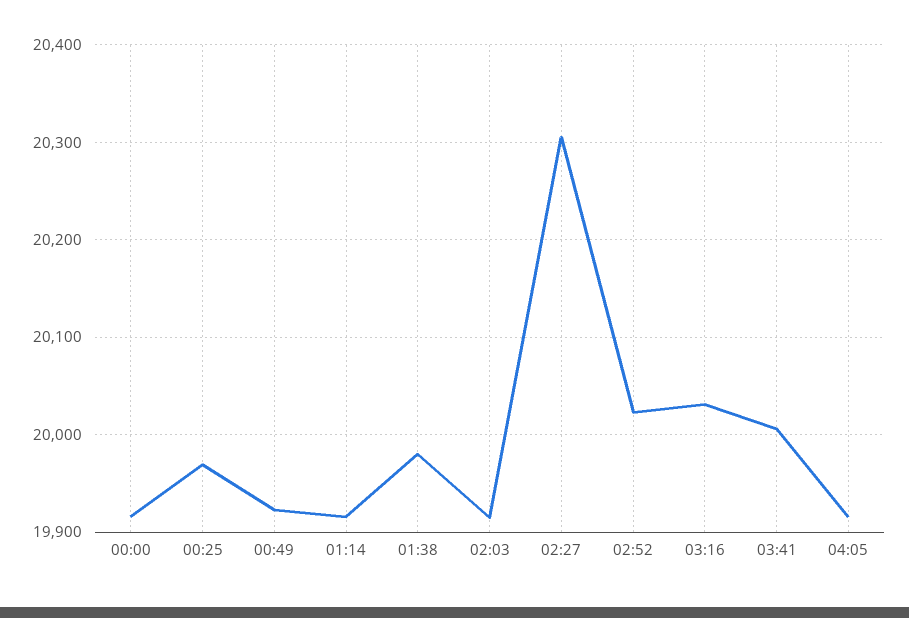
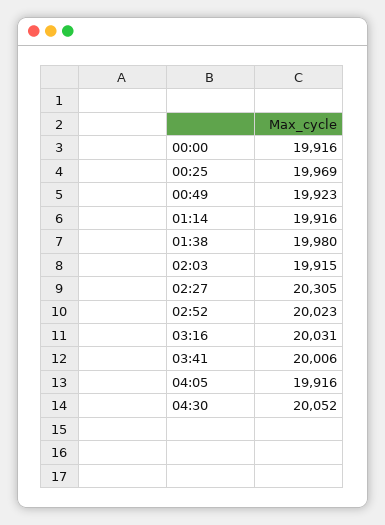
04:30: none -> 20052

